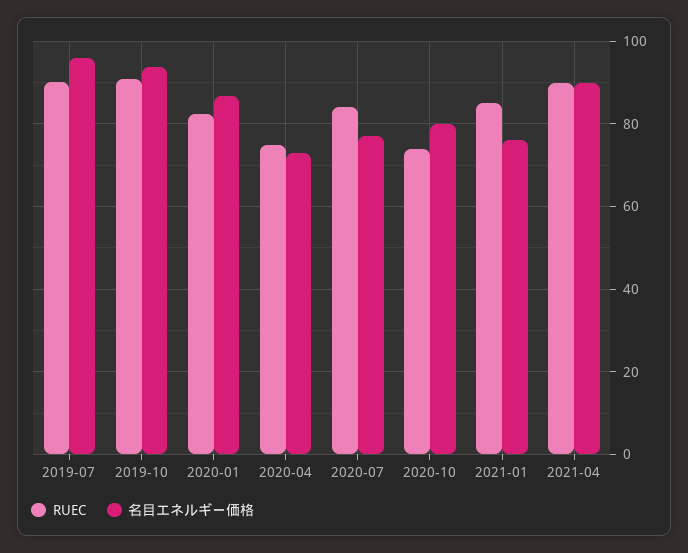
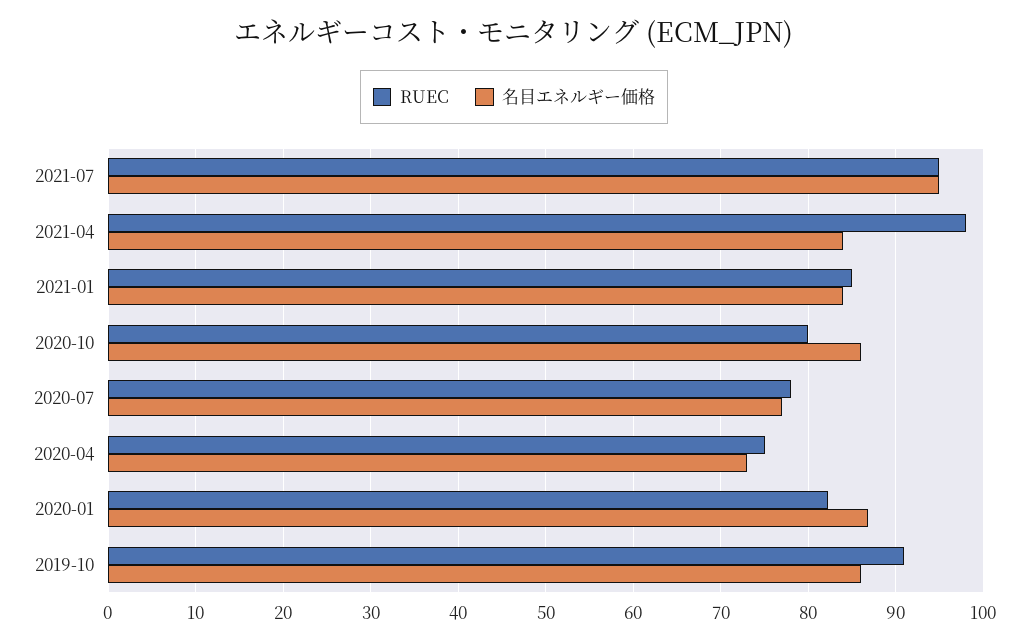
RUEC, 2019-07: 90 -> none
名目エネルギー価格, 2019-07: 96 -> none
名目エネルギー価格, 2019-10: 94 -> 86
RUEC, 2020-07: 84 -> 78
RUEC, 2020-10: 74 -> 80
名目エネルギー価格, 2020-10: 80 -> 86
名目エネルギー価格, 2021-01: 76 -> 84
RUEC, 2021-04: 90 -> 98
名目エネルギー価格, 2021-04: 90 -> 84
RUEC, 2021-07: none -> 95
名目エネルギー価格, 2021-07: none -> 95

